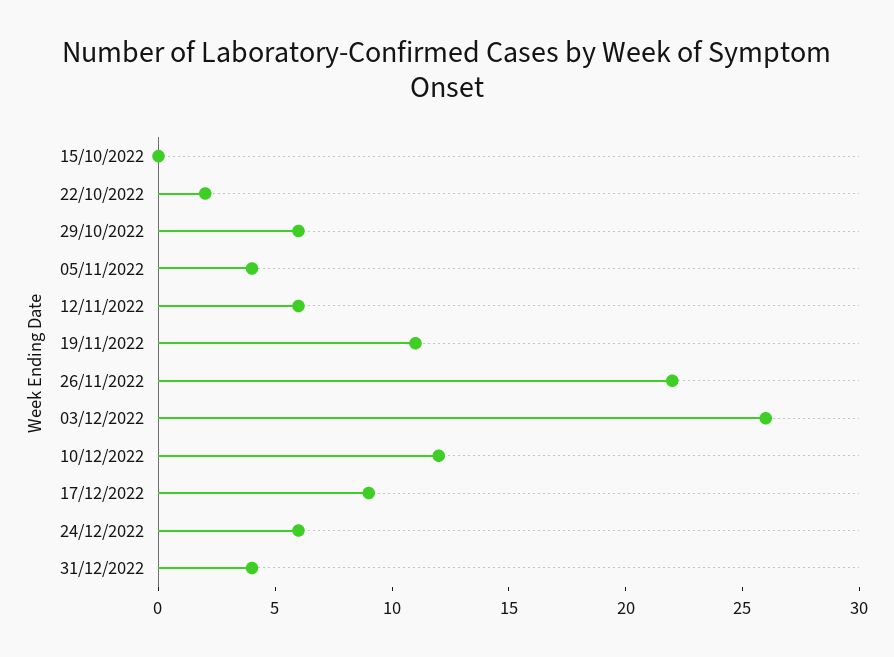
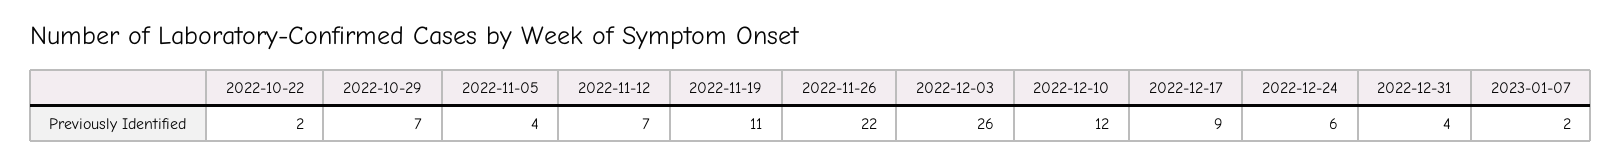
15/10/2022: 0 -> none
29/10/2022: 6 -> 7
12/11/2022: 6 -> 7
2023-01-07: none -> 2

